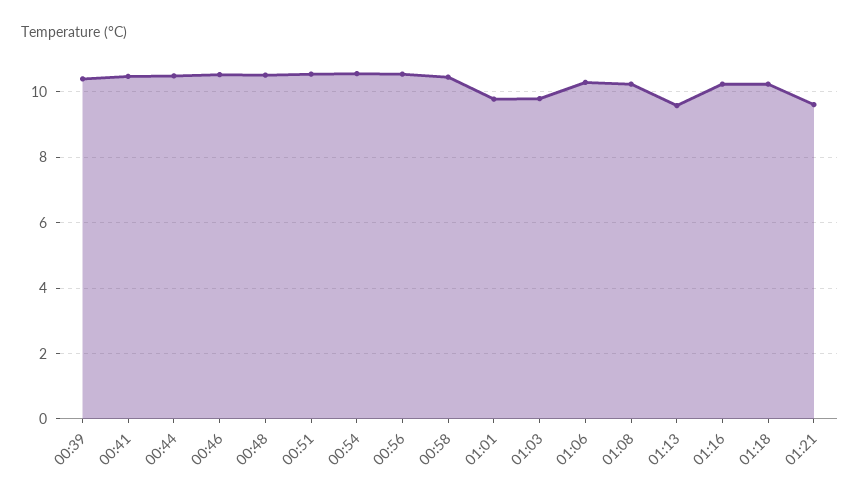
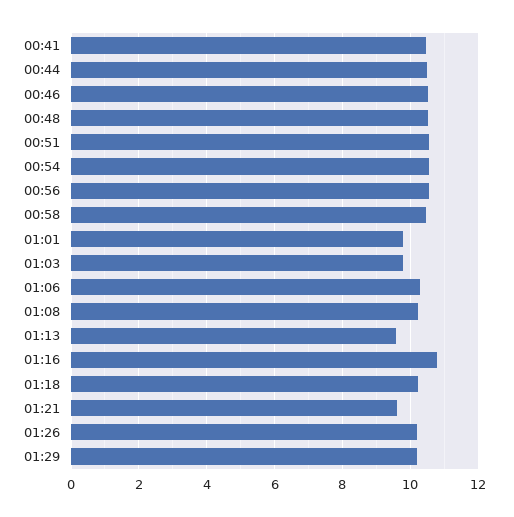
00:39: 10.4 -> none
01:16: 10.2 -> 10.8
01:26: none -> 10.2
01:29: none -> 10.2

